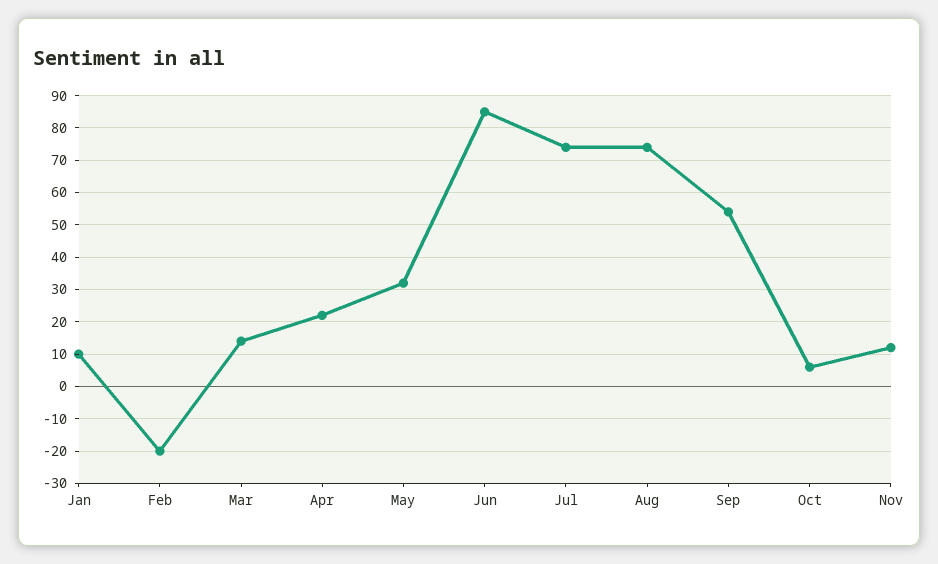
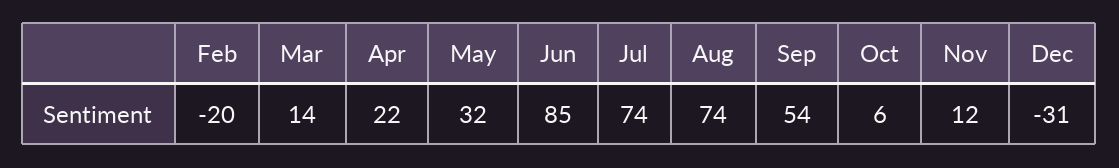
Jan: 10 -> none
Dec: none -> -31

